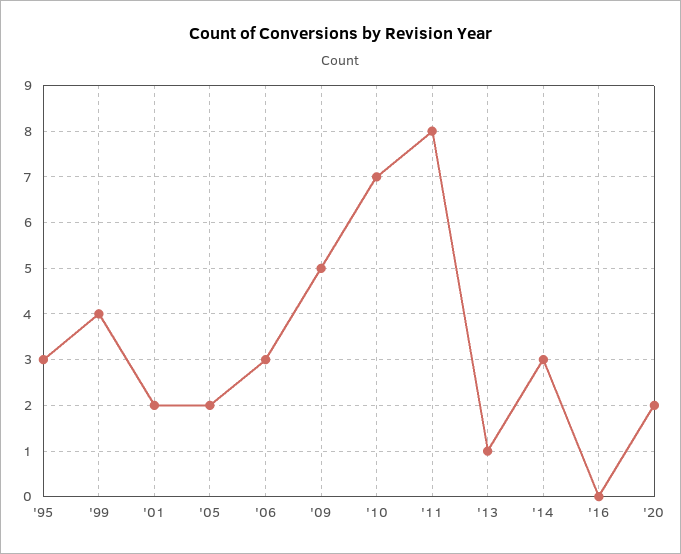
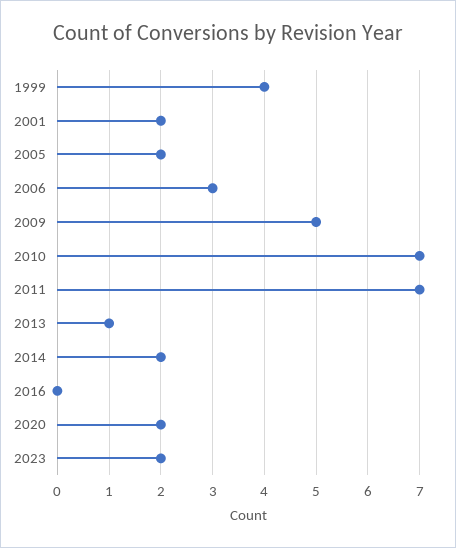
'95: 3 -> none
'11: 8 -> 7
'14: 3 -> 2
2023: none -> 2

